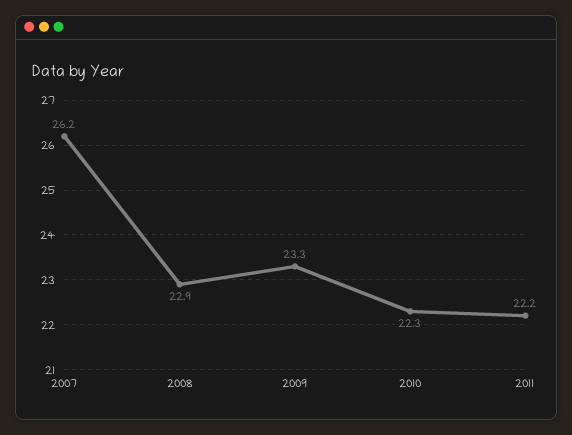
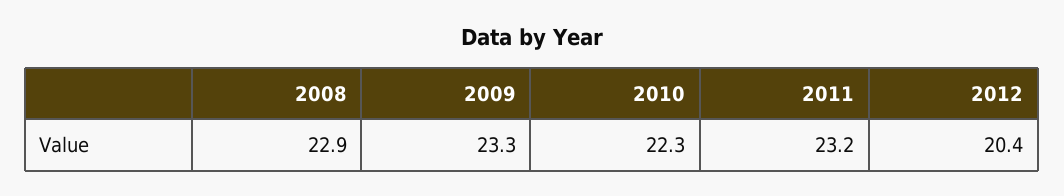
2007: 26.2 -> none
2011: 22.2 -> 23.2
2012: none -> 20.4

